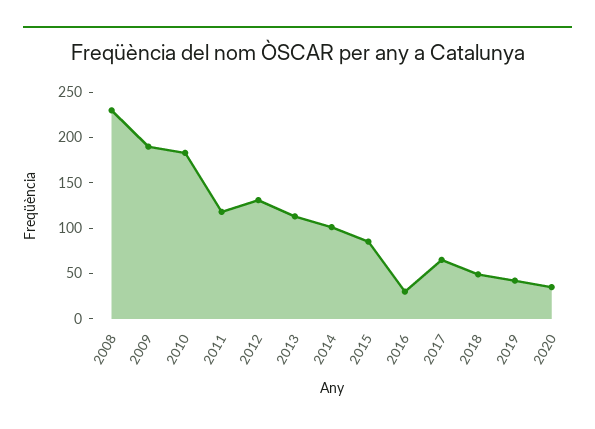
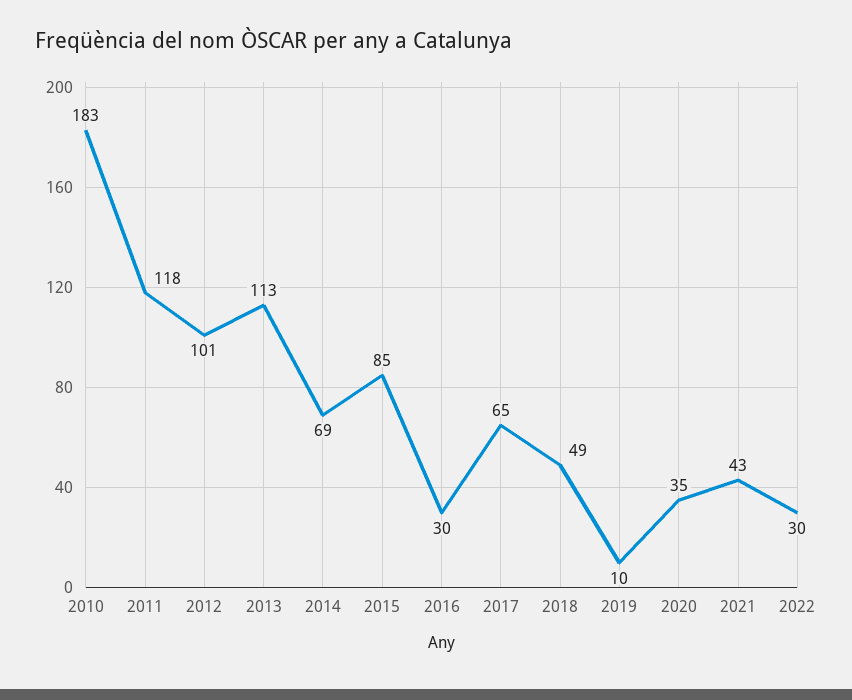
2008: 230 -> none
2009: 190 -> none
2012: 130 -> 101
2014: 100 -> 69
2019: 40 -> 10
2021: none -> 43
2022: none -> 30

